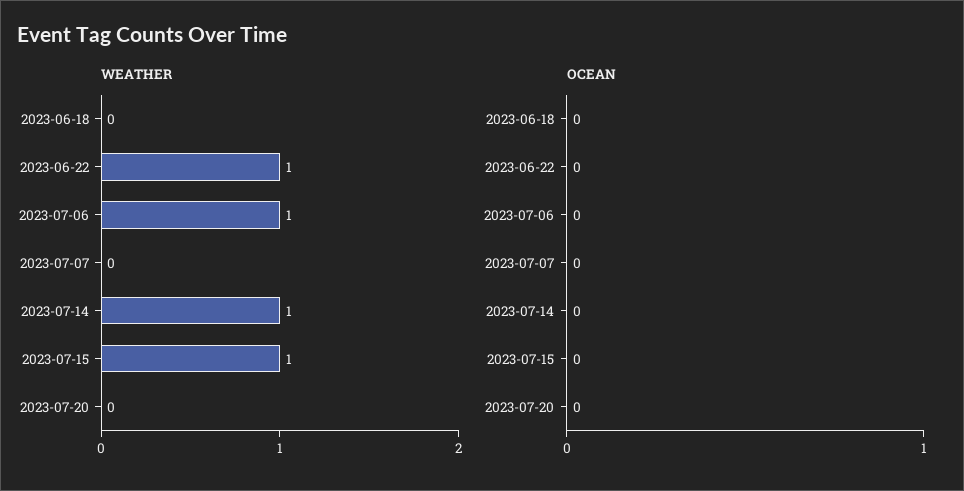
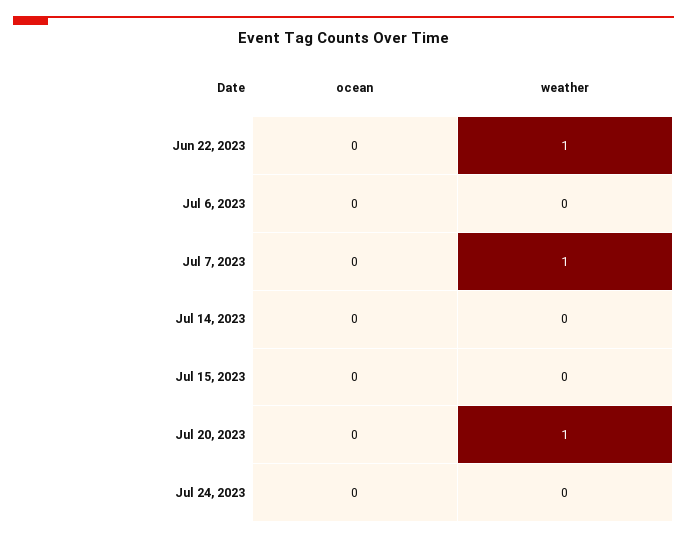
WEATHER, 2023-06-18: 0 -> none
WEATHER, 2023-07-06: 1 -> 0
WEATHER, 2023-07-07: 0 -> 1
WEATHER, 2023-07-14: 1 -> 0
WEATHER, 2023-07-15: 1 -> 0
WEATHER, 2023-07-20: 0 -> 1
OCEAN, 2023-06-18: 0 -> none
OCEAN, Jul 24, 2023: none -> 0
WEATHER, Jul 24, 2023: none -> 0

